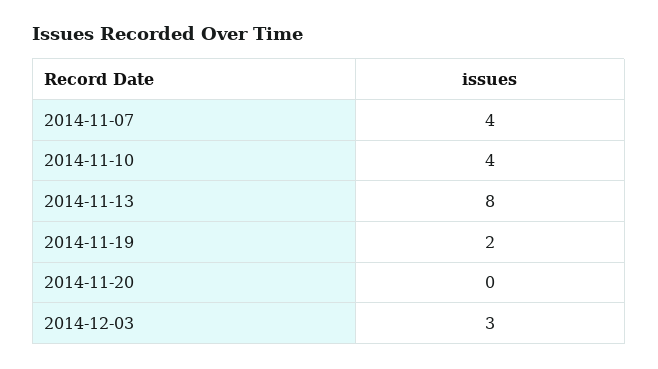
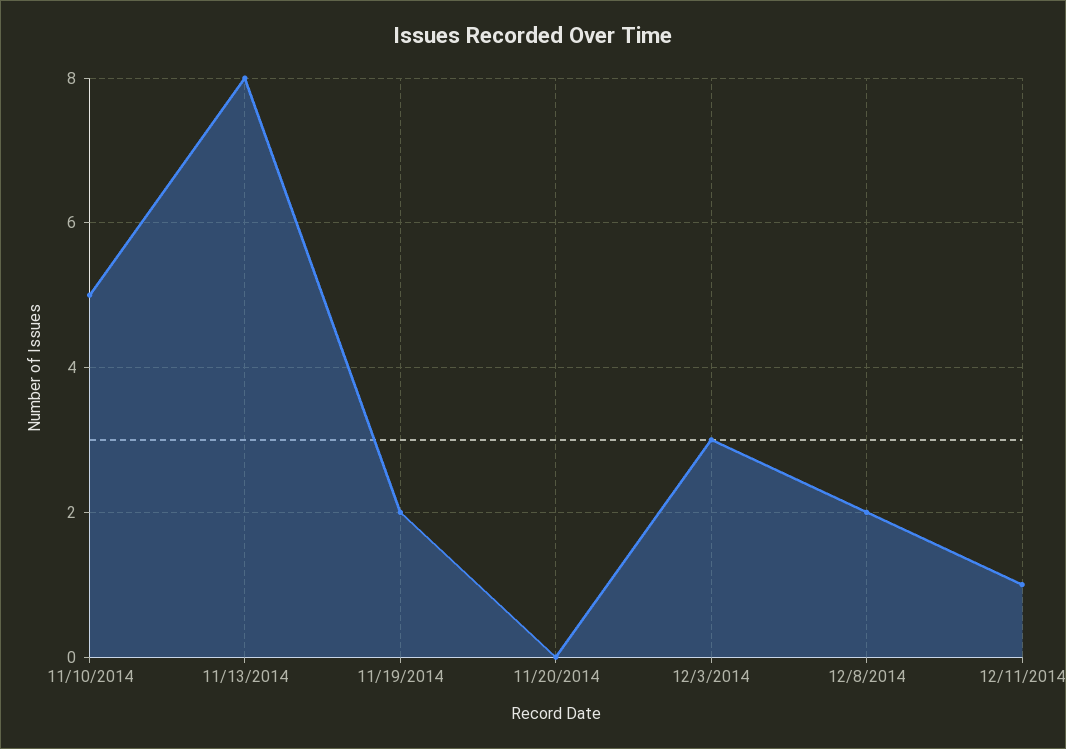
2014-11-07: 4 -> none
2014-11-10: 4 -> 5
12/8/2014: none -> 2
12/11/2014: none -> 1

